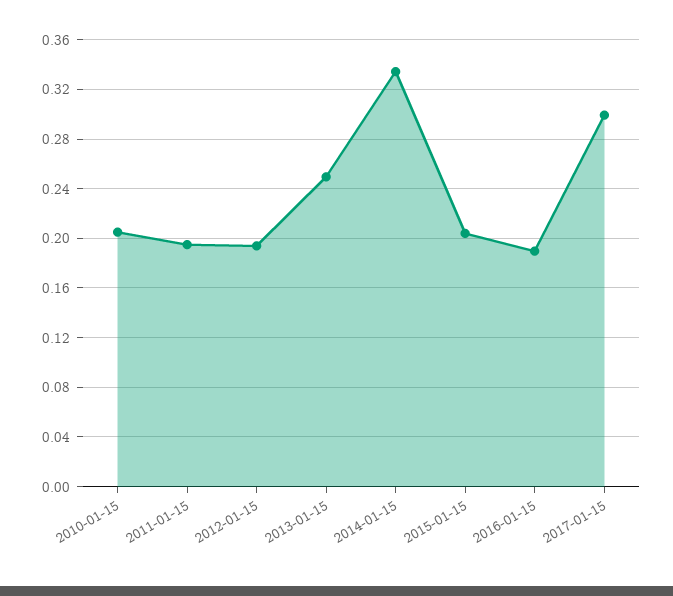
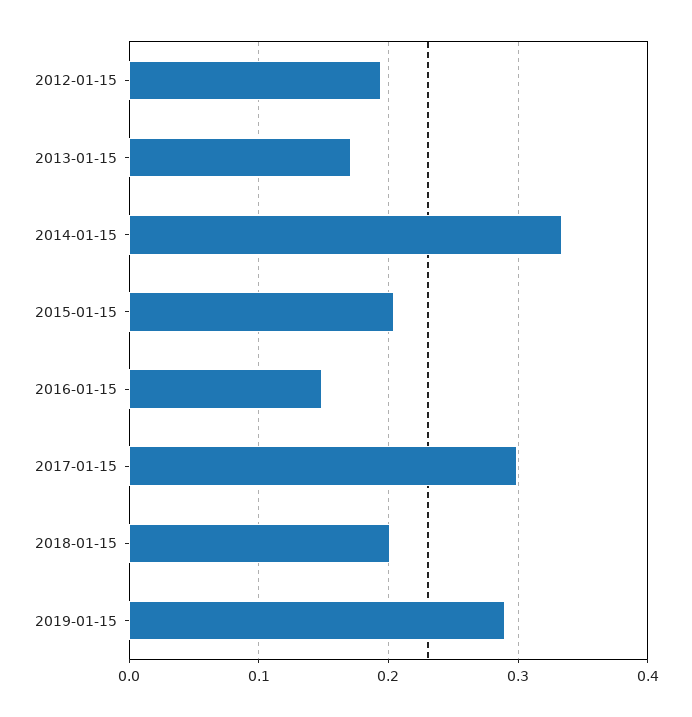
2010-01-15: 0.205 -> none
2011-01-15: 0.195 -> none
2013-01-15: 0.25 -> 0.17
2016-01-15: 0.19 -> 0.15
2018-01-15: none -> 0.2
2019-01-15: none -> 0.29

